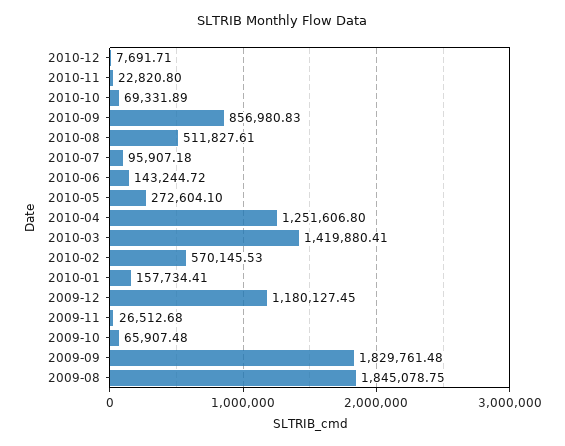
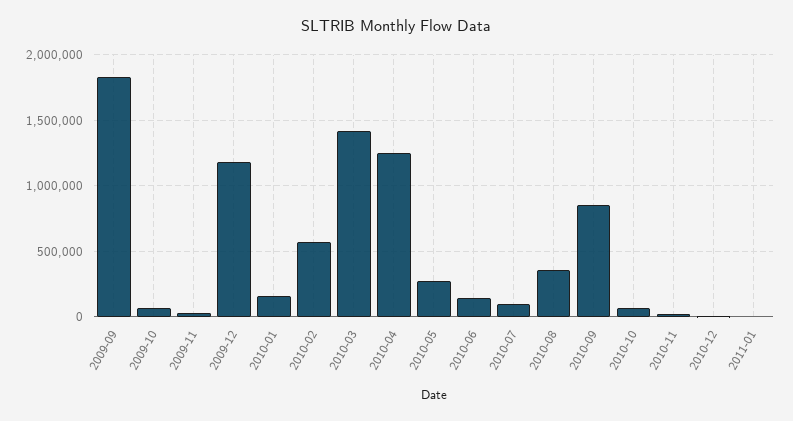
2010-08: 511827.61 -> 350000
2009-08: 1845078.75 -> none
2011-01: none -> 0

